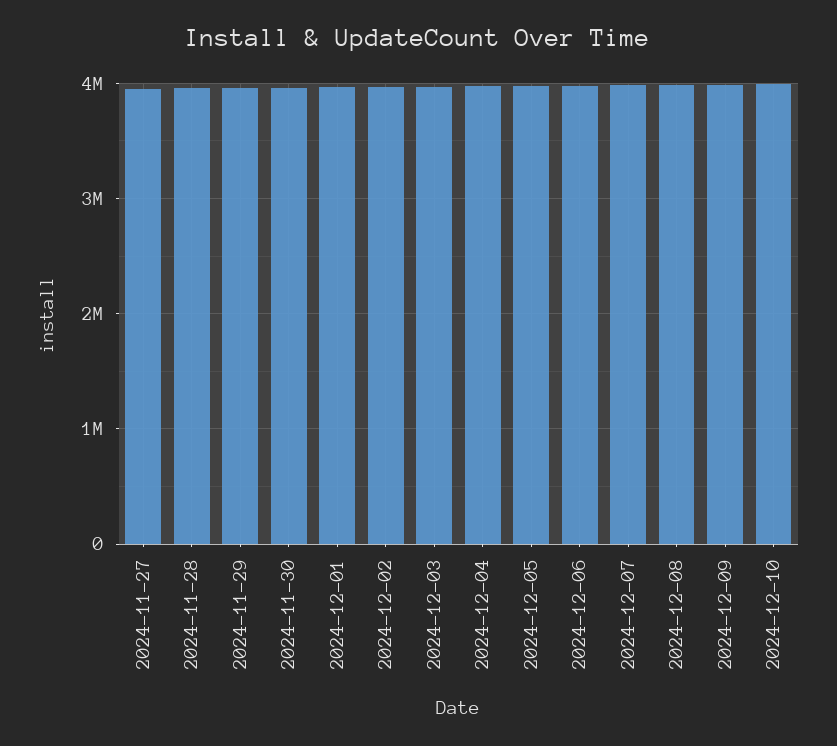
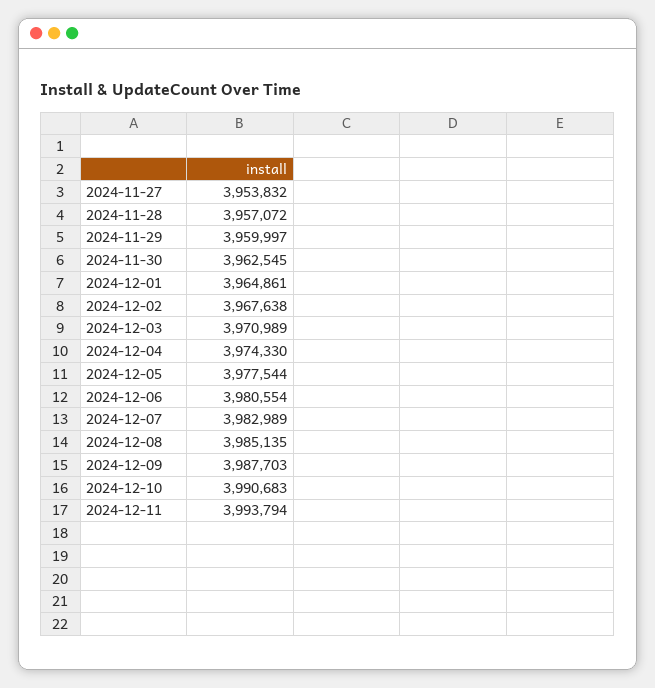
2024-12-11: none -> 3993794

